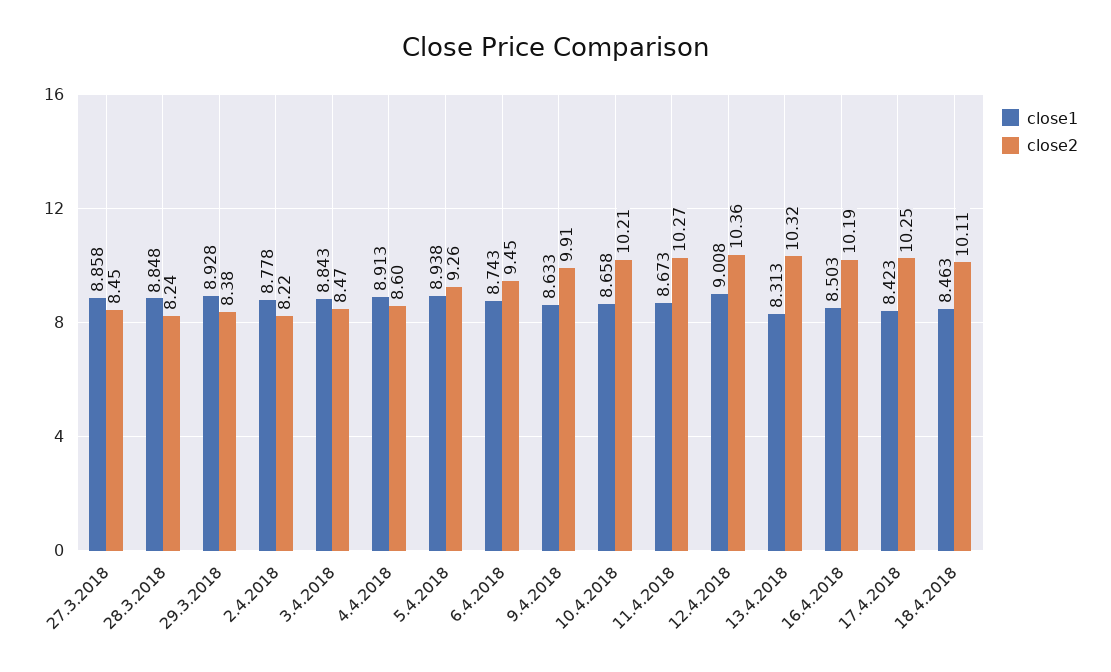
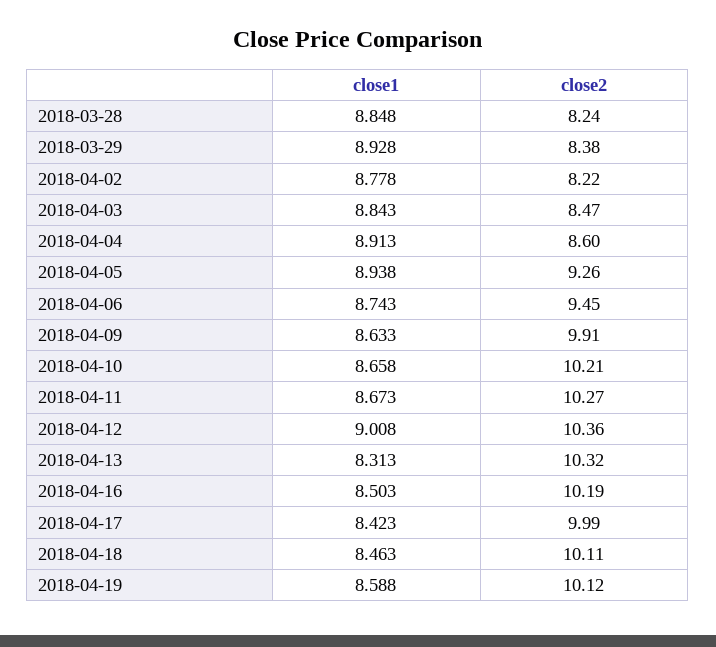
close1, 27.3.2018: 8.858 -> none
close2, 27.3.2018: 8.45 -> none
close2, 17.4.2018: 10.25 -> 9.99
close1, 2018-04-19: none -> 8.588
close2, 2018-04-19: none -> 10.12

